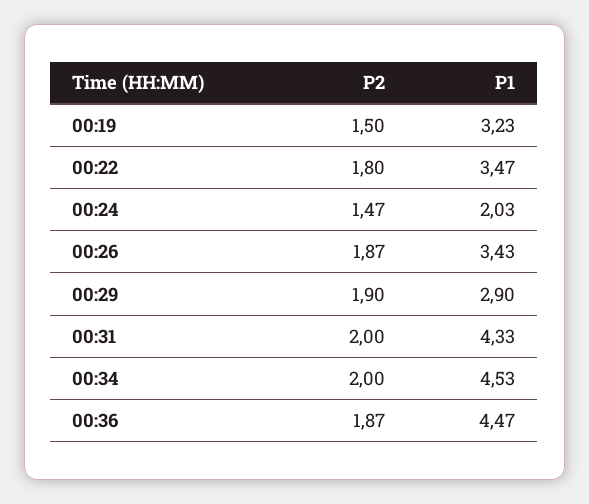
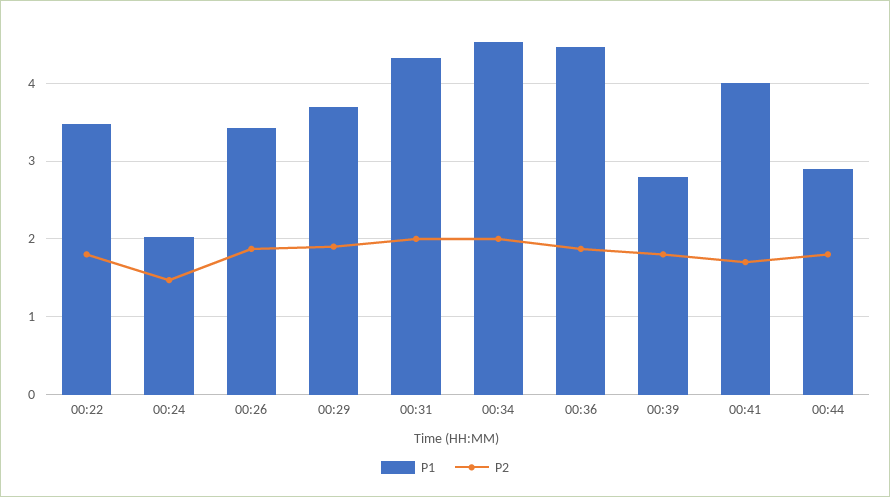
P2, 00:19: 1.5 -> none
P1, 00:19: 3.23 -> none
P1, 00:29: 2.9 -> 3.7
P1, 00:39: none -> 2.8
P2, 00:39: none -> 1.8
P1, 00:41: none -> 4
P2, 00:41: none -> 1.7
P1, 00:44: none -> 2.9
P2, 00:44: none -> 1.8

